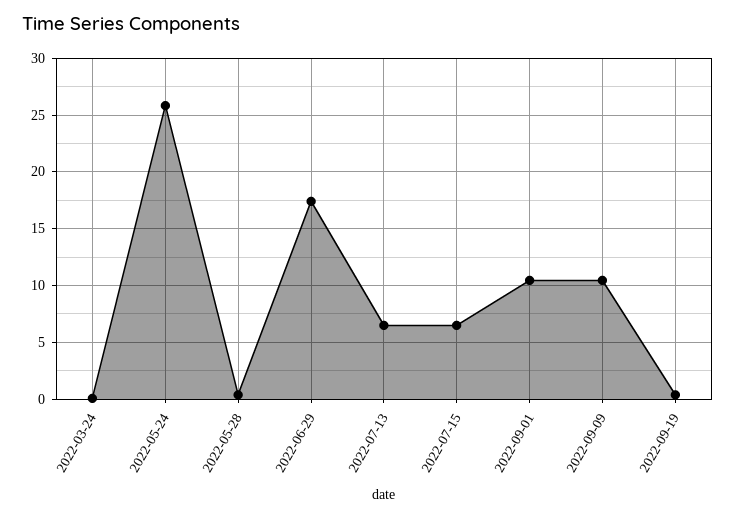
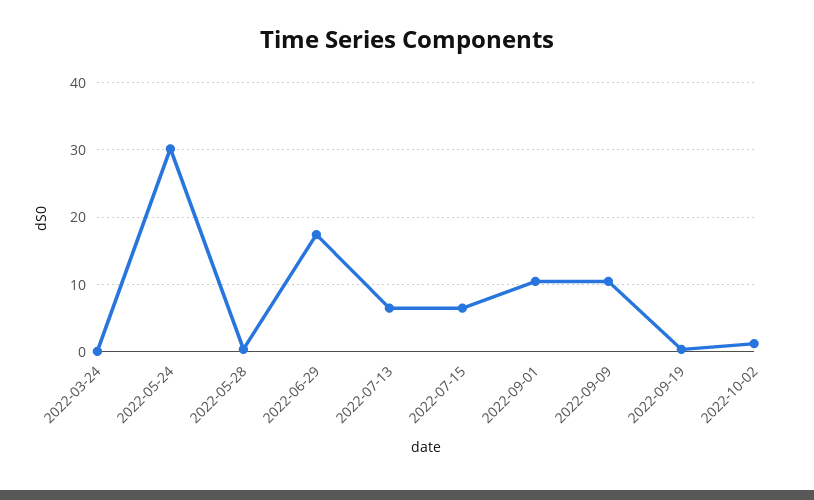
2022-05-24: 26 -> 30
2022-10-02: none -> 1

